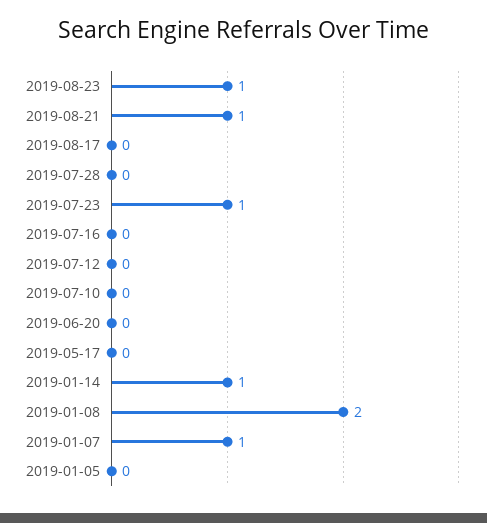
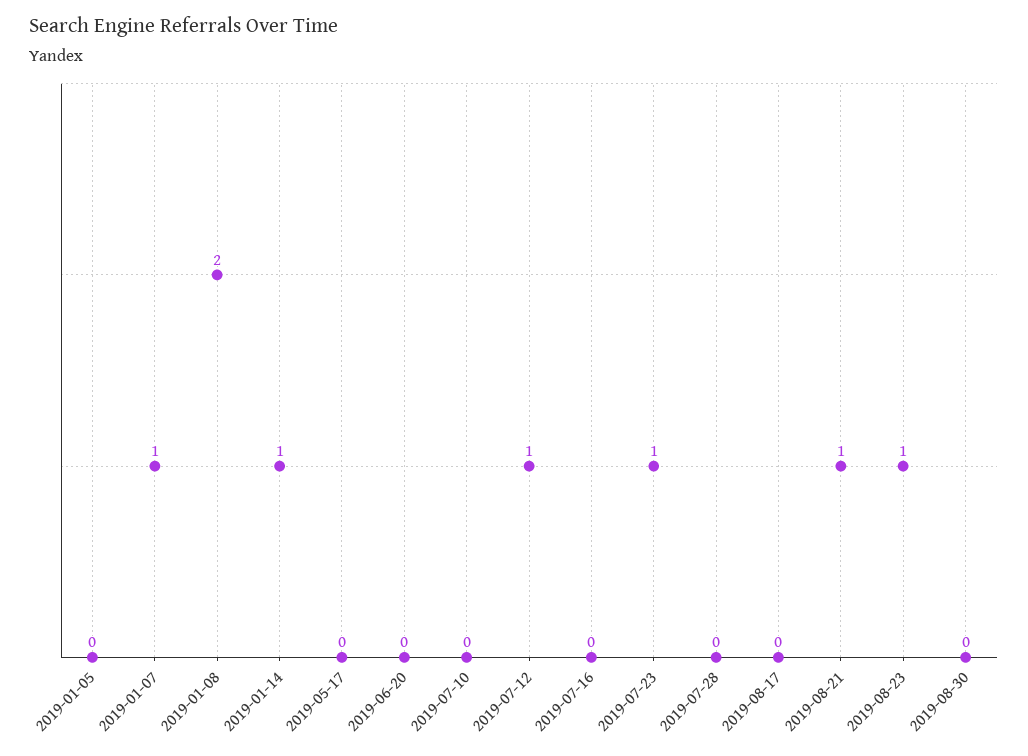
2019-07-12: 0 -> 1
2019-08-30: none -> 0

